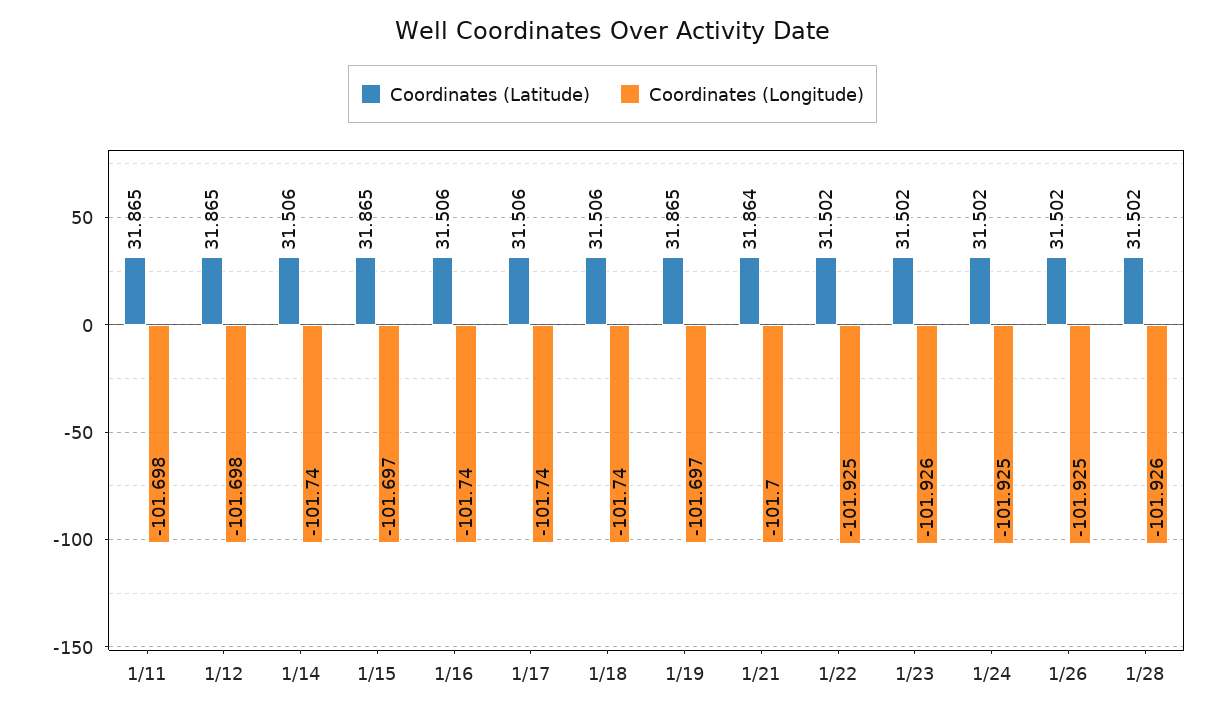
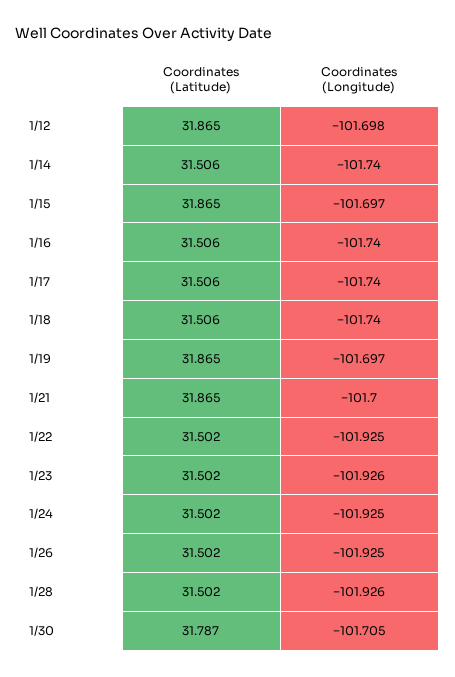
Coordinates (Latitude), 1/11: 31.865 -> none
Coordinates (Longitude), 1/11: -101.698 -> none
Coordinates (Latitude), 1/21: 31.864 -> 31.865
Coordinates (Latitude), 1/30: none -> 31.787
Coordinates (Longitude), 1/30: none -> -101.705

